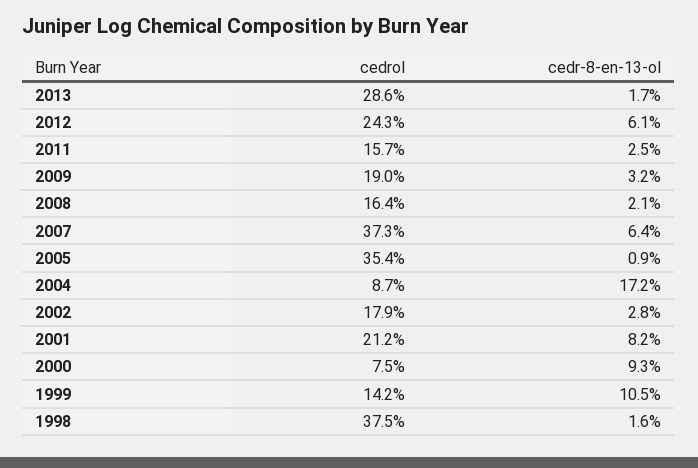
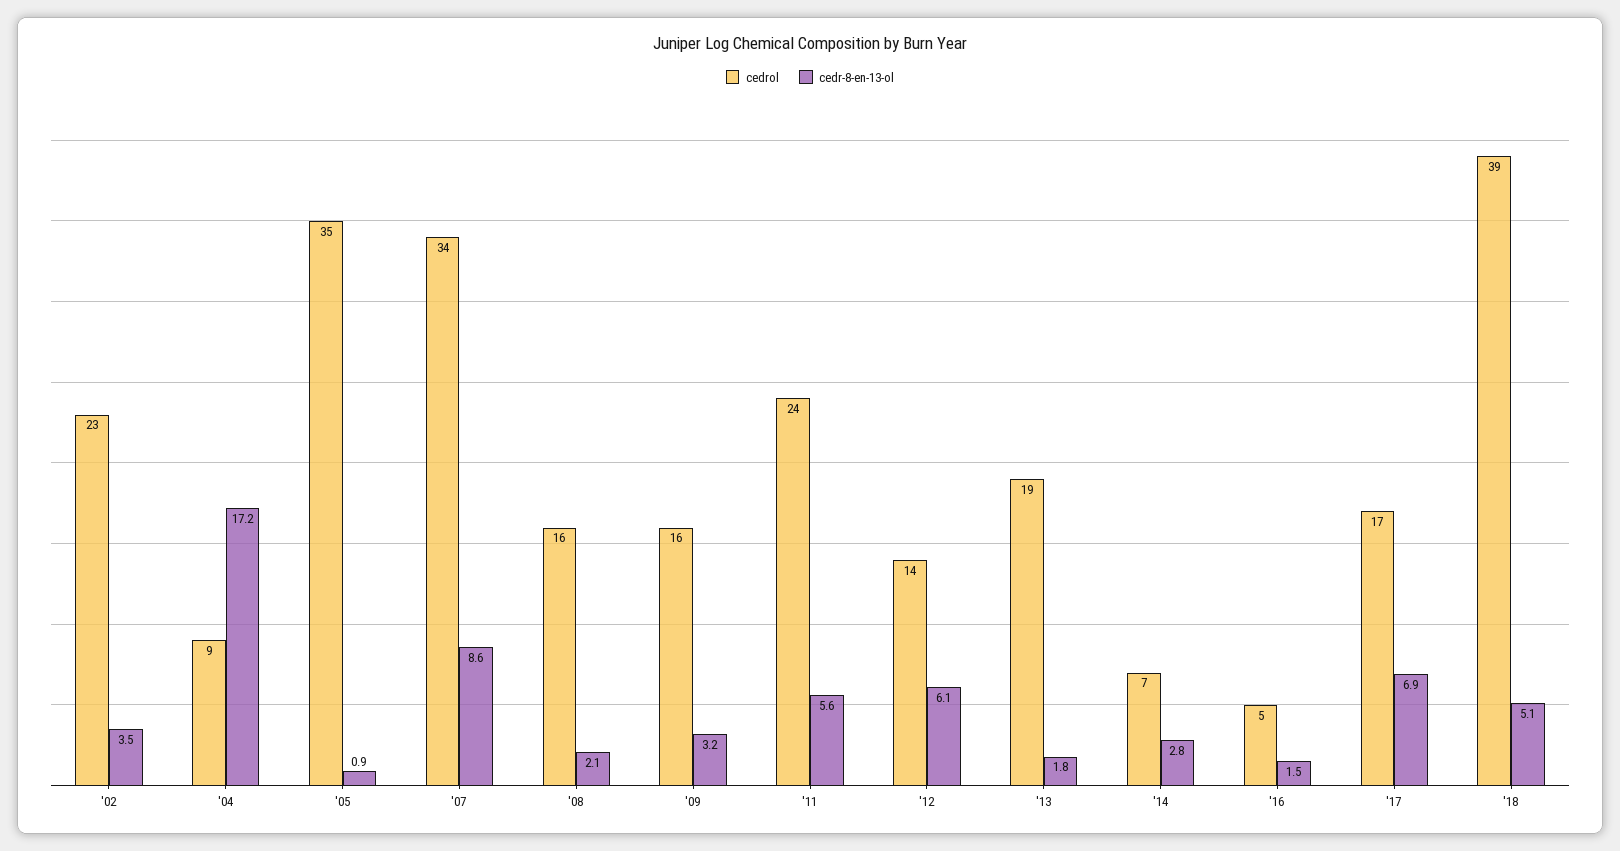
cedrol, 2013: 28.6 -> 19
cedr-8-en-13-ol, 2013: 1.7 -> 1.8
cedrol, 2012: 24.3 -> 14
cedrol, 2011: 15.7 -> 24
cedr-8-en-13-ol, 2011: 2.5 -> 5.6
cedrol, 2009: 19 -> 16
cedrol, 2007: 37.3 -> 34
cedr-8-en-13-ol, 2007: 6.4 -> 8.6
cedrol, 2002: 17.9 -> 23
cedr-8-en-13-ol, 2002: 2.8 -> 3.5
cedrol, 2001: 21.2 -> none
cedr-8-en-13-ol, 2001: 8.2 -> none
cedrol, 2000: 7.5 -> none
cedr-8-en-13-ol, 2000: 9.3 -> none
cedrol, 1999: 14.2 -> none
cedr-8-en-13-ol, 1999: 10.5 -> none
cedrol, 1998: 37.5 -> none
cedr-8-en-13-ol, 1998: 1.6 -> none
cedrol, '14: none -> 7
cedr-8-en-13-ol, '14: none -> 2.8
cedrol, '16: none -> 5
cedr-8-en-13-ol, '16: none -> 1.5
cedrol, '17: none -> 17
cedr-8-en-13-ol, '17: none -> 6.9
cedrol, '18: none -> 39
cedr-8-en-13-ol, '18: none -> 5.1

